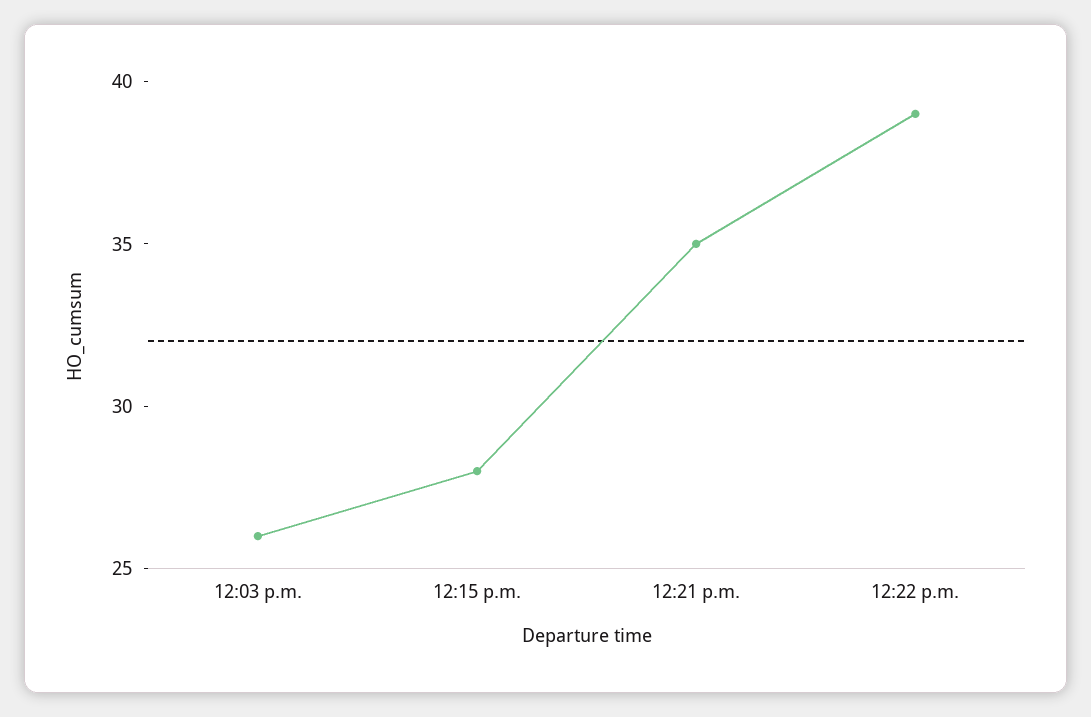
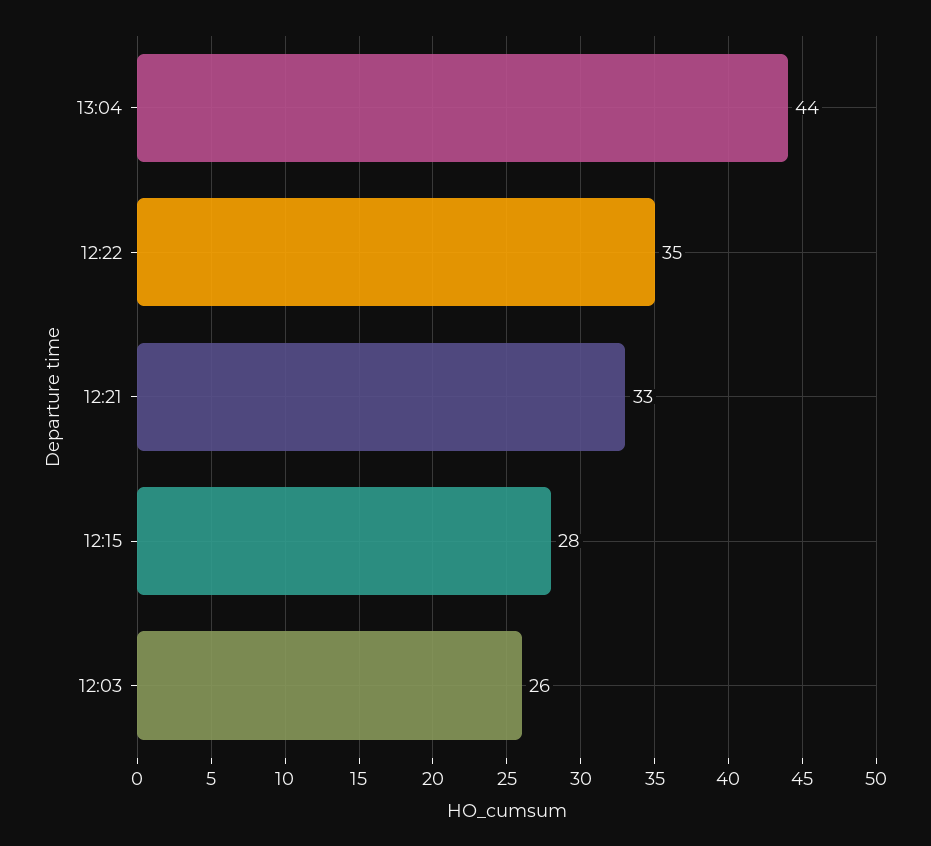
12:21 p.m.: 35 -> 33
12:22 p.m.: 39 -> 35
13:04: none -> 44

